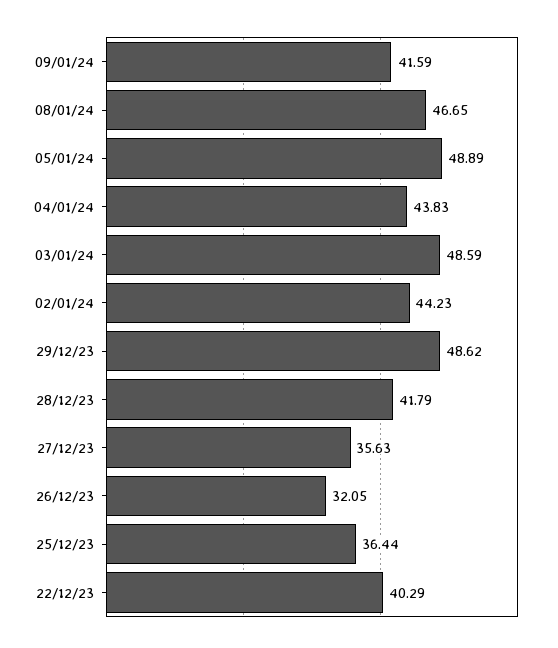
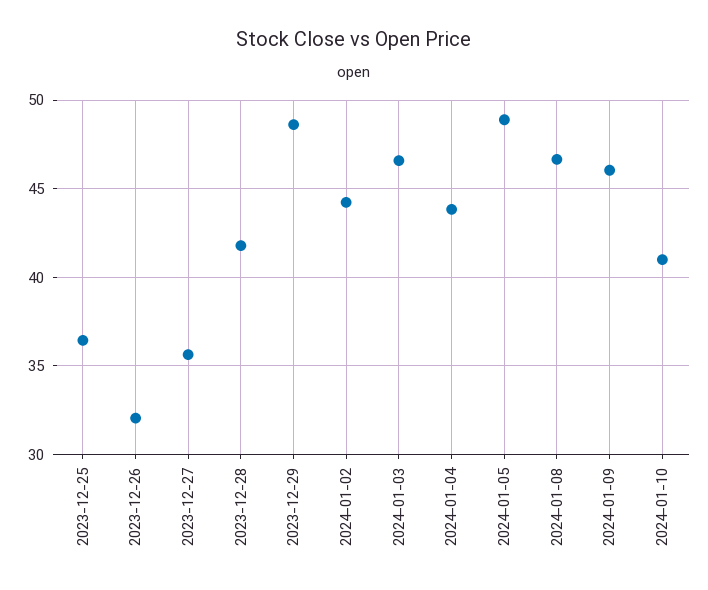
09/01/24: 41.59 -> 46
03/01/24: 48.59 -> 46.5
22/12/23: 40.29 -> none
2024-01-10: none -> 41

